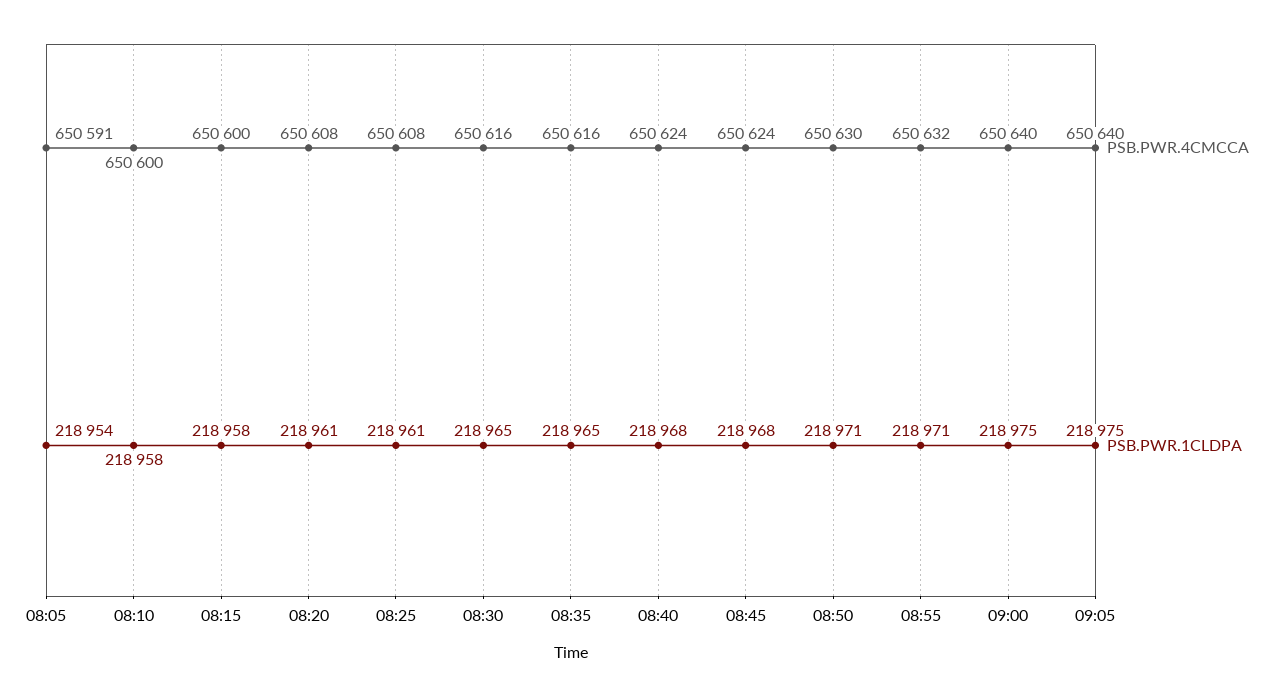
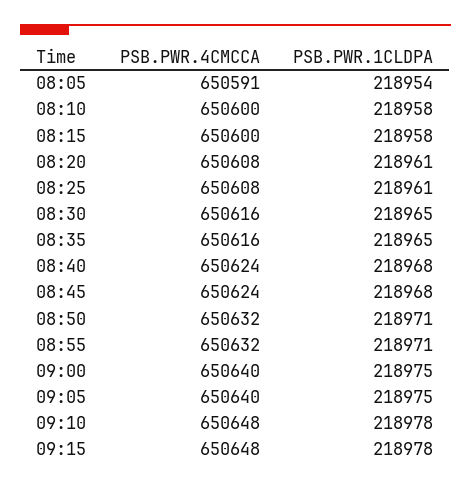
PSB.PWR.4CMCCA, 08:50: 650630 -> 650632
PSB.PWR.4CMCCA, 09:10: none -> 650648
PSB.PWR.1CLDPA, 09:10: none -> 218978
PSB.PWR.4CMCCA, 09:15: none -> 650648
PSB.PWR.1CLDPA, 09:15: none -> 218978

